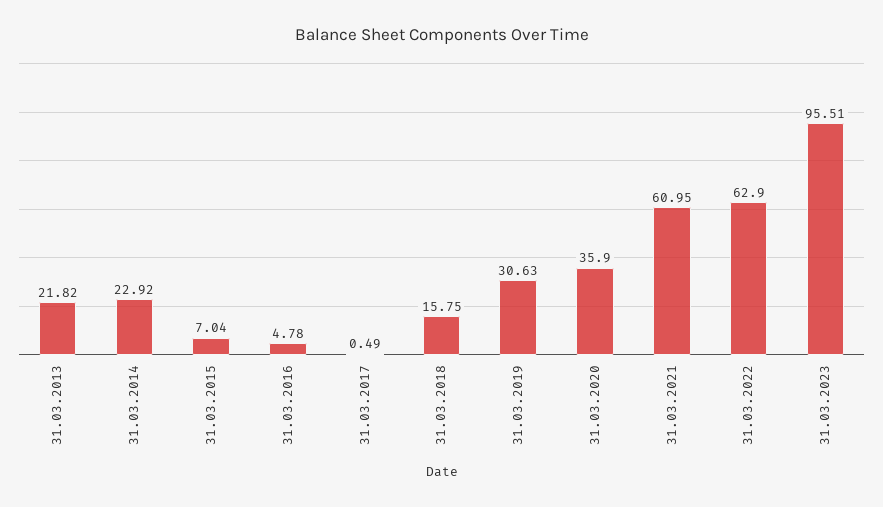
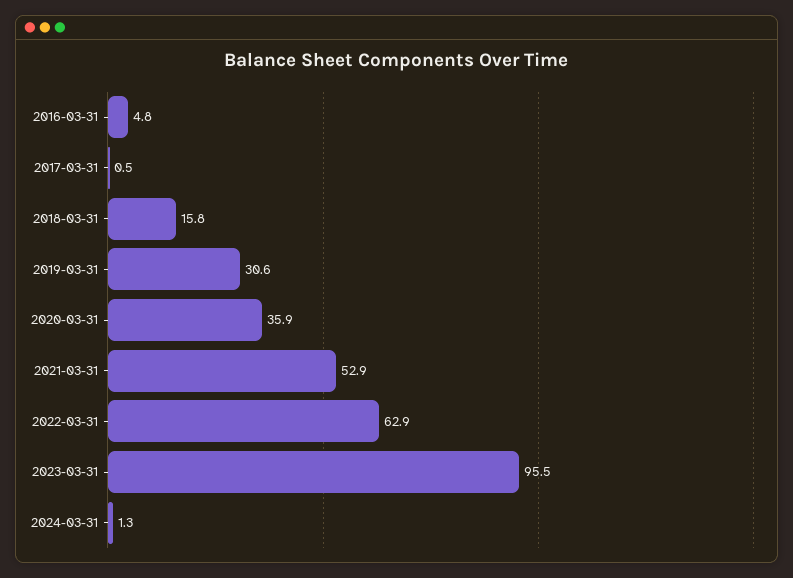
31.03.2013: 21.82 -> none
31.03.2014: 22.92 -> none
31.03.2015: 7.04 -> none
31.03.2021: 60.95 -> 52.9
2024-03-31: none -> 1.3

